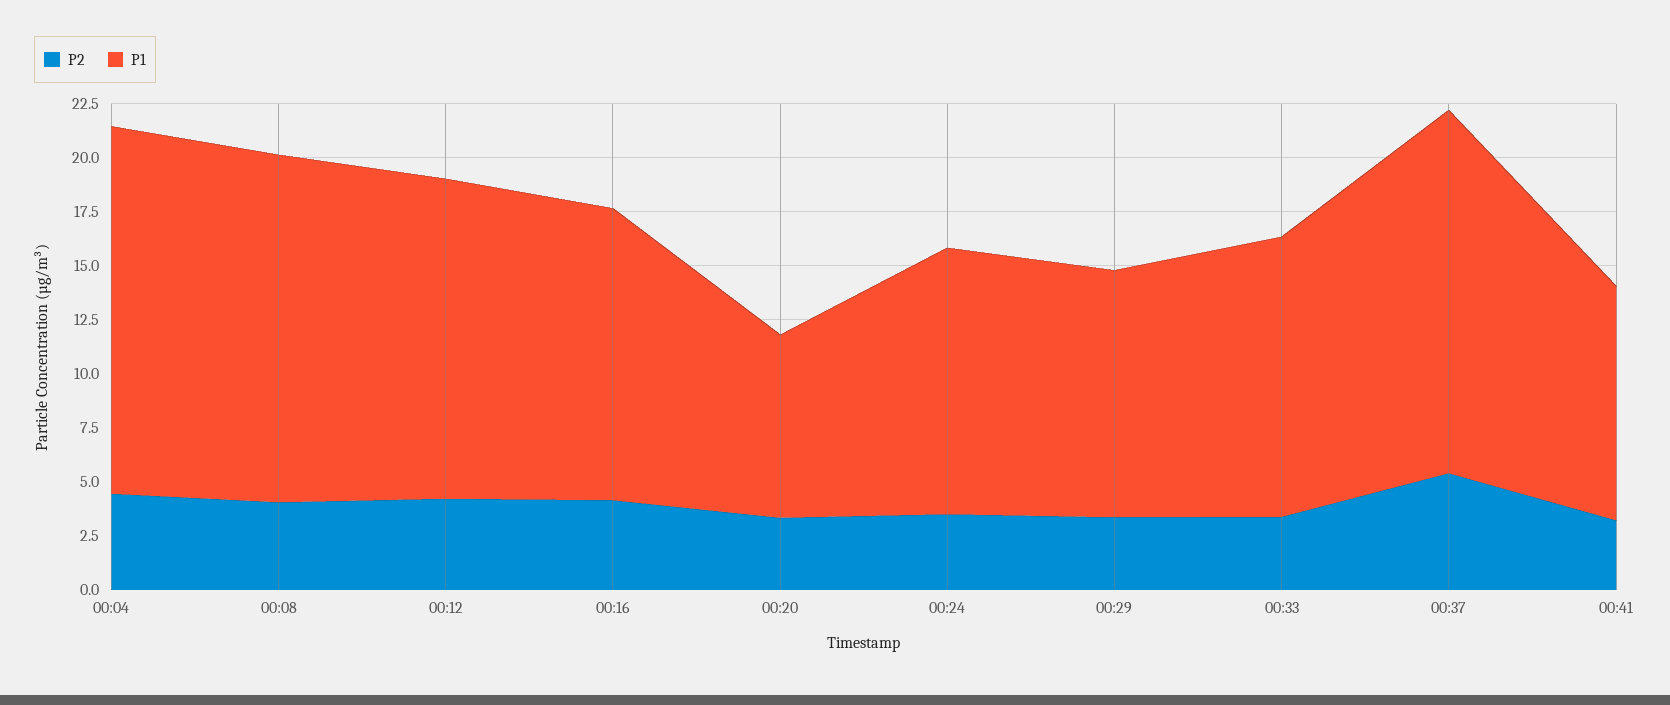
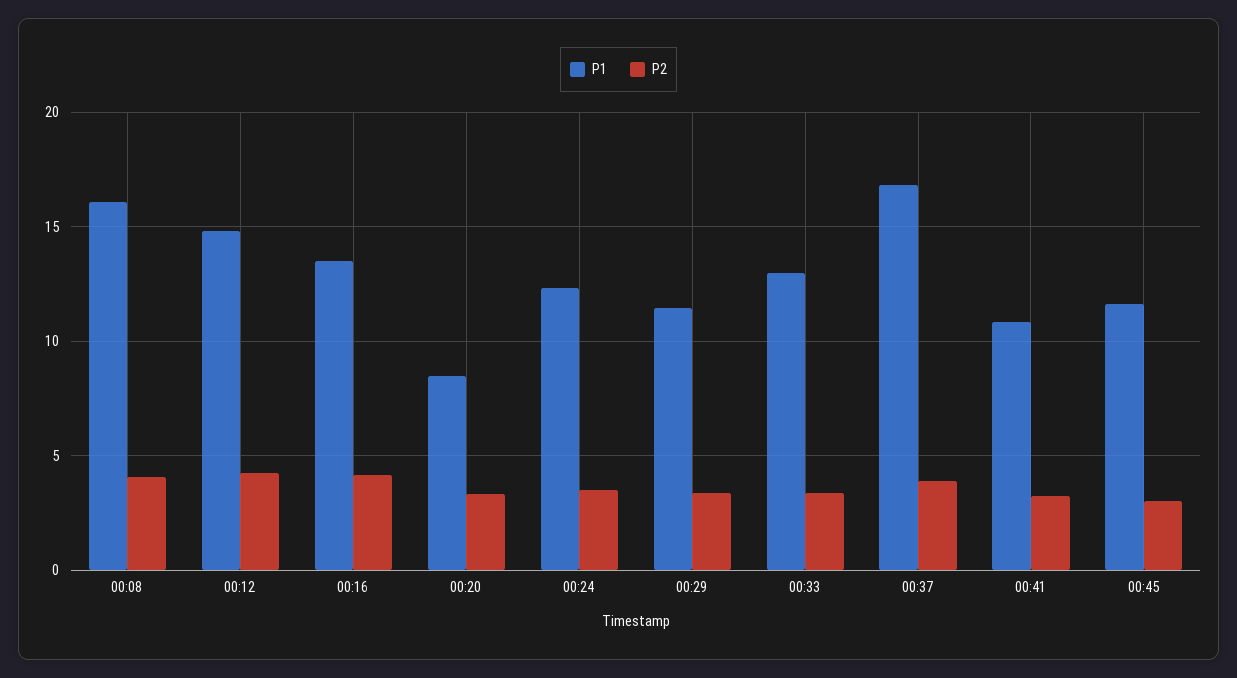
P2, 00:04: 4.5 -> none
P1, 00:04: 17 -> none
P2, 00:37: 5.5 -> 4
P1, 00:45: none -> 11.5
P2, 00:45: none -> 3

